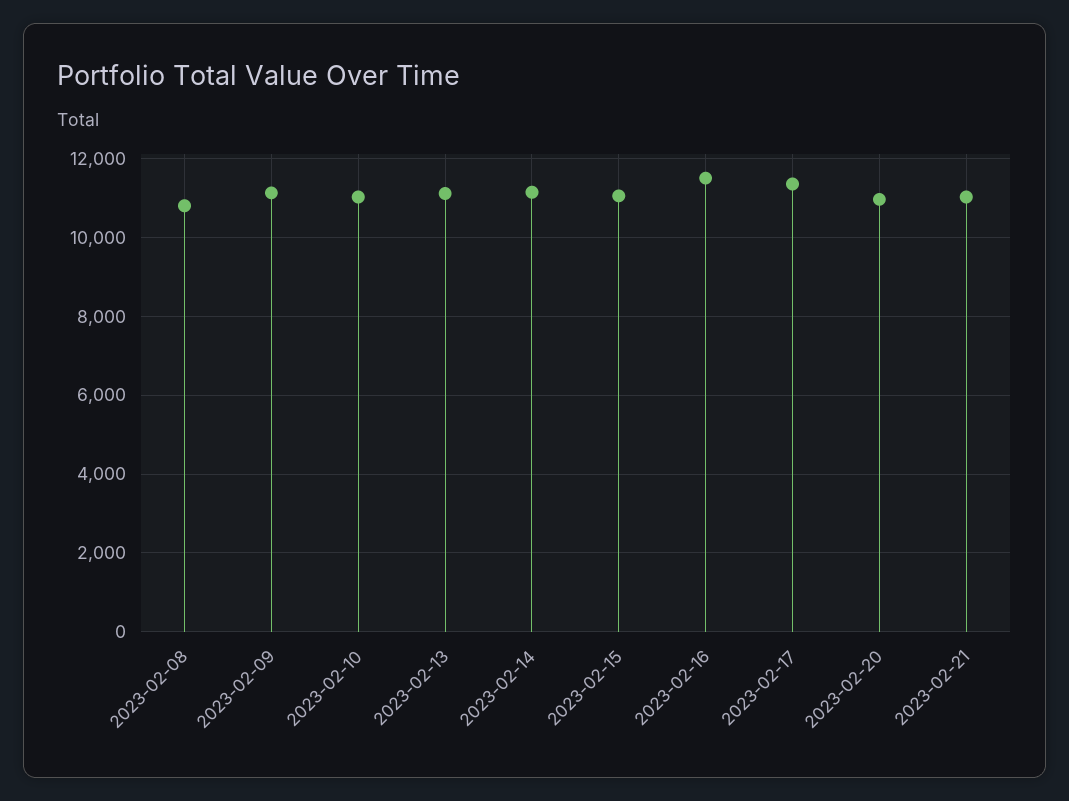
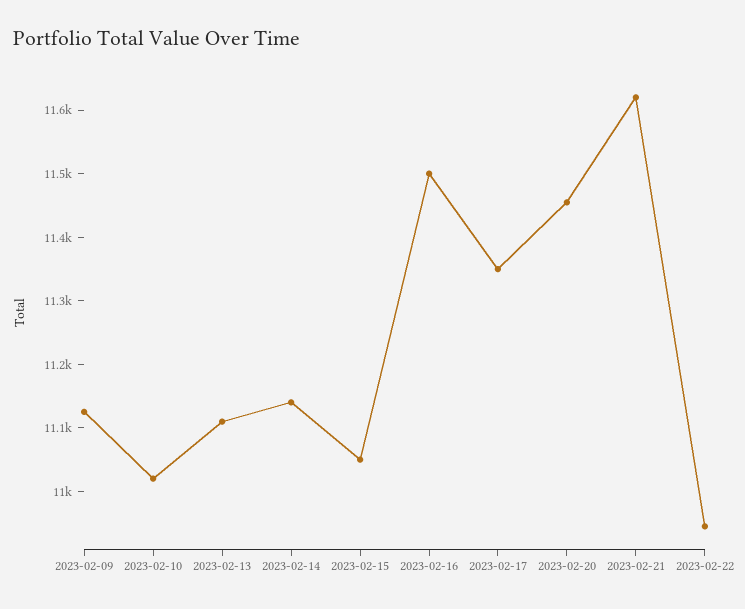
2023-02-08: 10800 -> none
2023-02-20: 11000 -> 11460
2023-02-21: 11000 -> 11620
2023-02-22: none -> 10940

